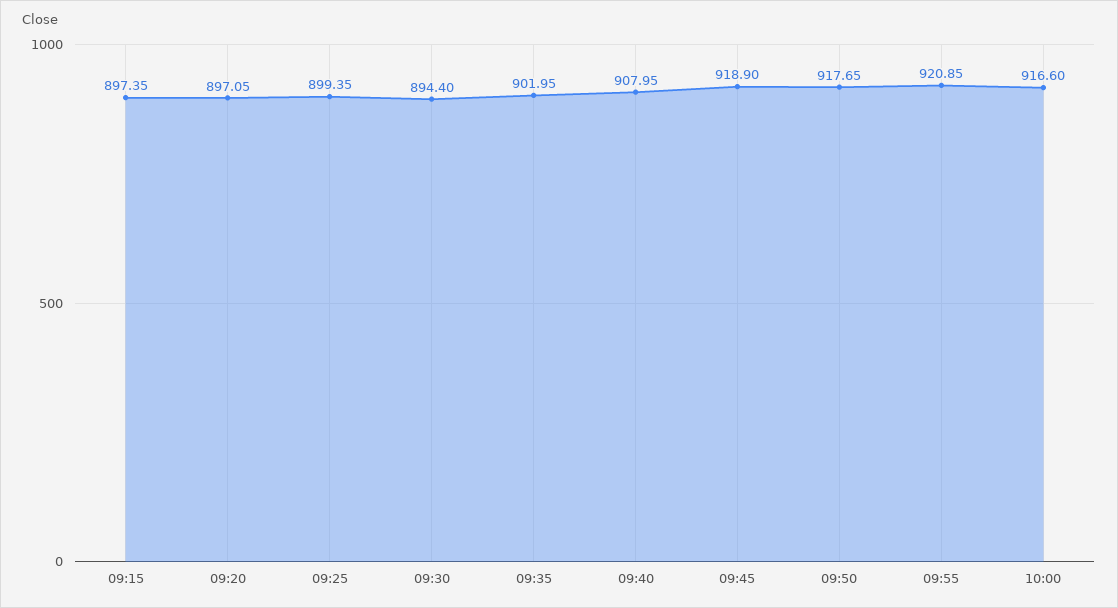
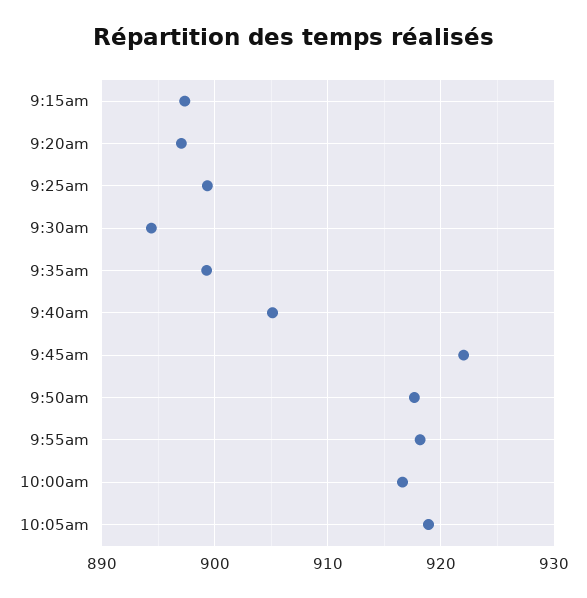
09:35: 901.95 -> 899
09:40: 907.95 -> 905
09:45: 918.9 -> 922
09:55: 920.85 -> 918
10:05am: none -> 919

